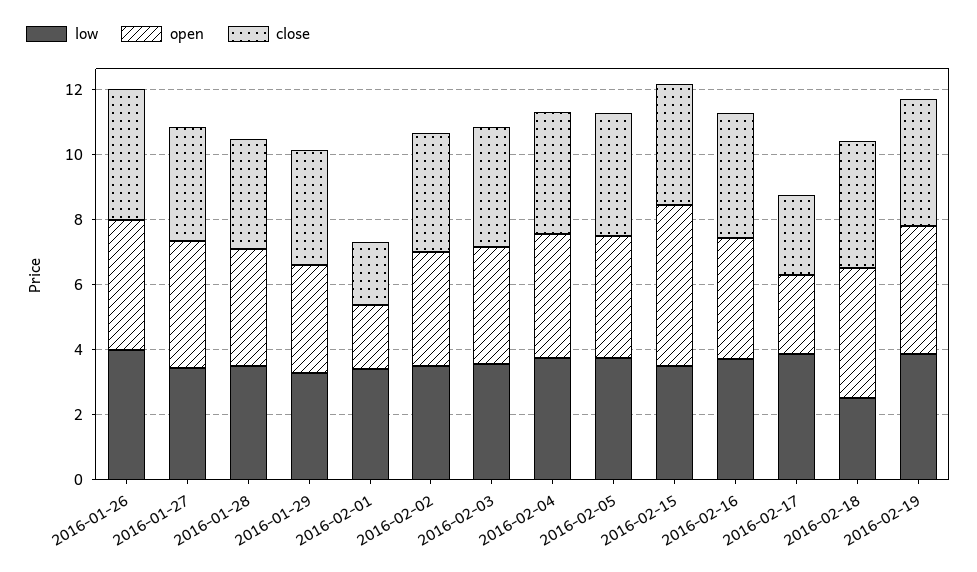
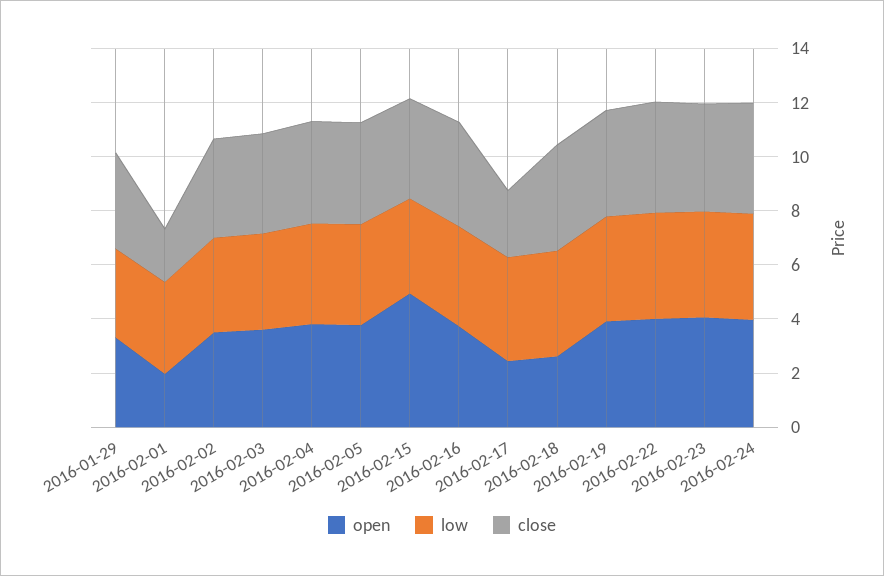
low, 2016-01-26: 4 -> none
open, 2016-01-26: 4 -> none
close, 2016-01-26: 4 -> none
low, 2016-01-27: 3.5 -> none
open, 2016-01-27: 4 -> none
close, 2016-01-27: 3.5 -> none
low, 2016-01-28: 3.5 -> none
open, 2016-01-28: 3.5 -> none
close, 2016-01-28: 3.5 -> none
low, 2016-02-18: 2.5 -> 4
open, 2016-02-18: 4 -> 2.5
open, 2016-02-22: none -> 4
low, 2016-02-22: none -> 4
close, 2016-02-22: none -> 4
open, 2016-02-23: none -> 4
low, 2016-02-23: none -> 4
close, 2016-02-23: none -> 4
open, 2016-02-24: none -> 4
low, 2016-02-24: none -> 4
close, 2016-02-24: none -> 4

